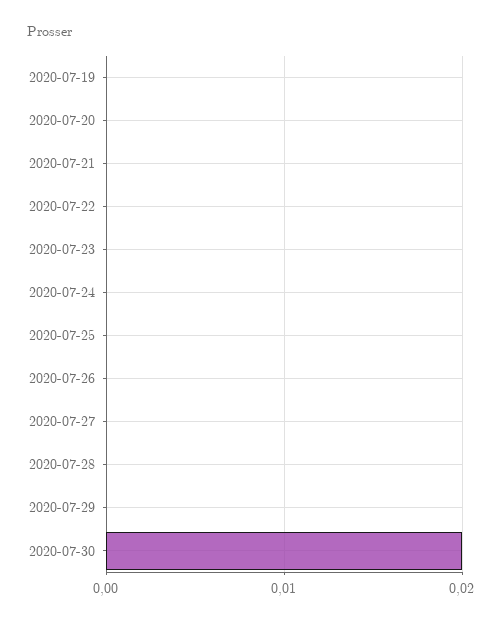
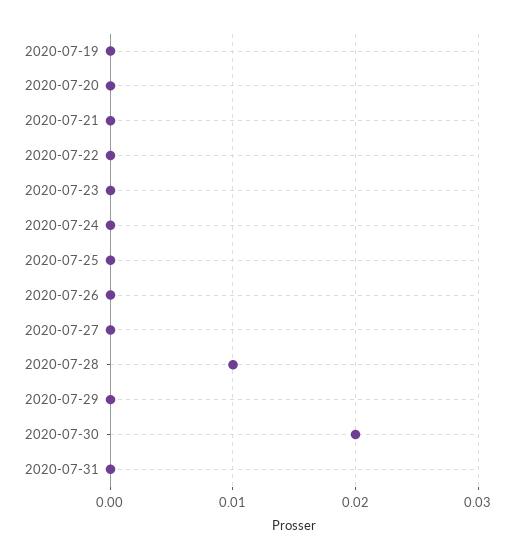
2020-07-28: 0 -> 0.01
2020-07-31: none -> 0

